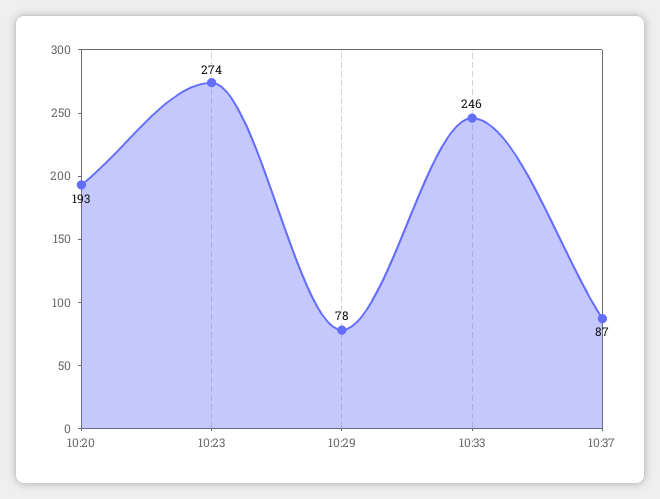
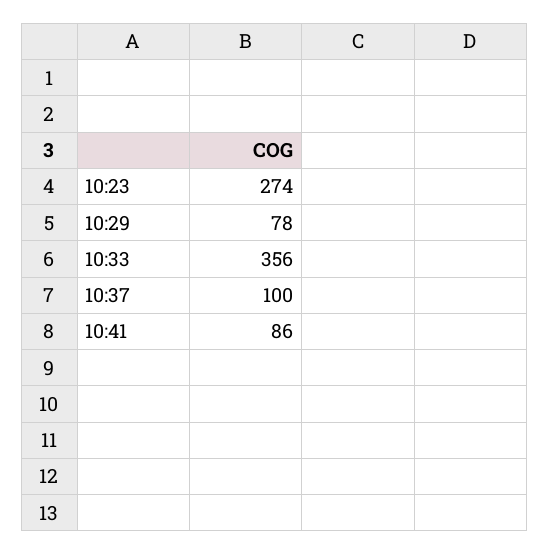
10:20: 193 -> none
10:33: 246 -> 356
10:37: 87 -> 100
10:41: none -> 86

